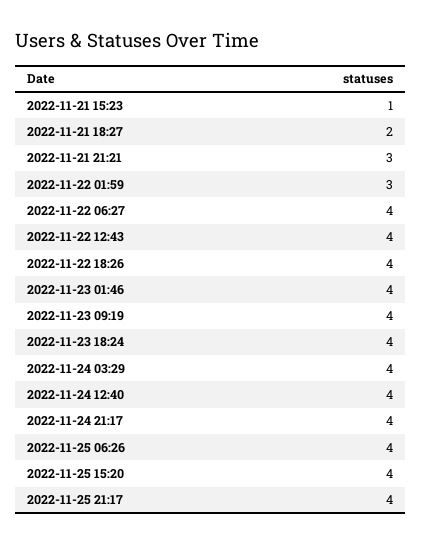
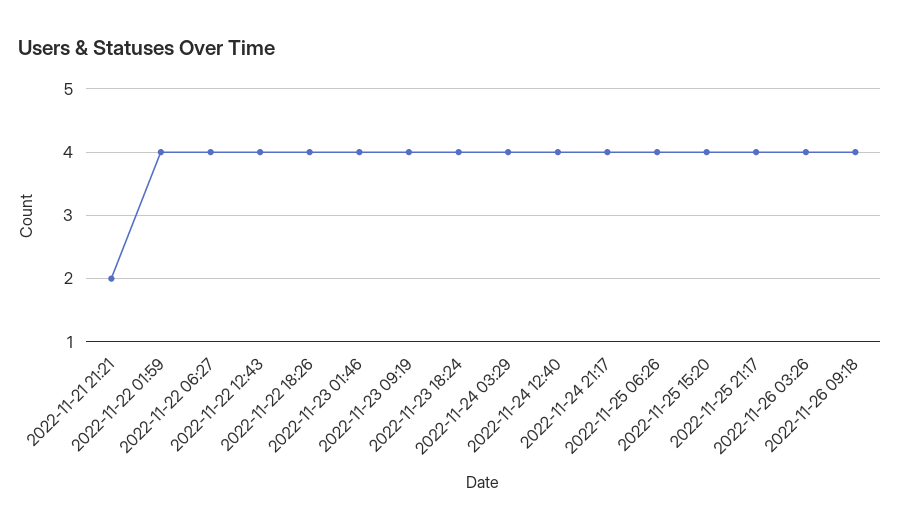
2022-11-21 15:23: 1 -> none
2022-11-21 18:27: 2 -> none
2022-11-21 21:21: 3 -> 2
2022-11-22 01:59: 3 -> 4
2022-11-26 03:26: none -> 4
2022-11-26 09:18: none -> 4

